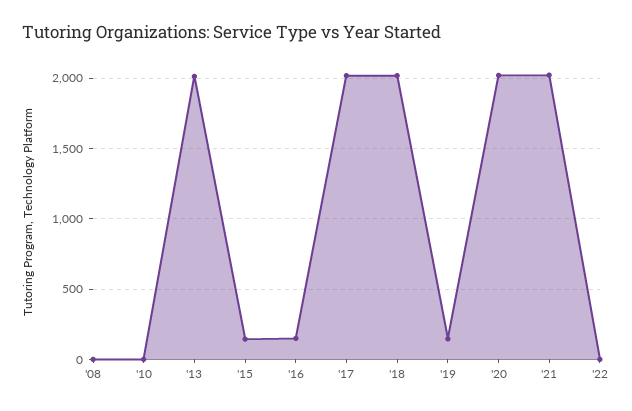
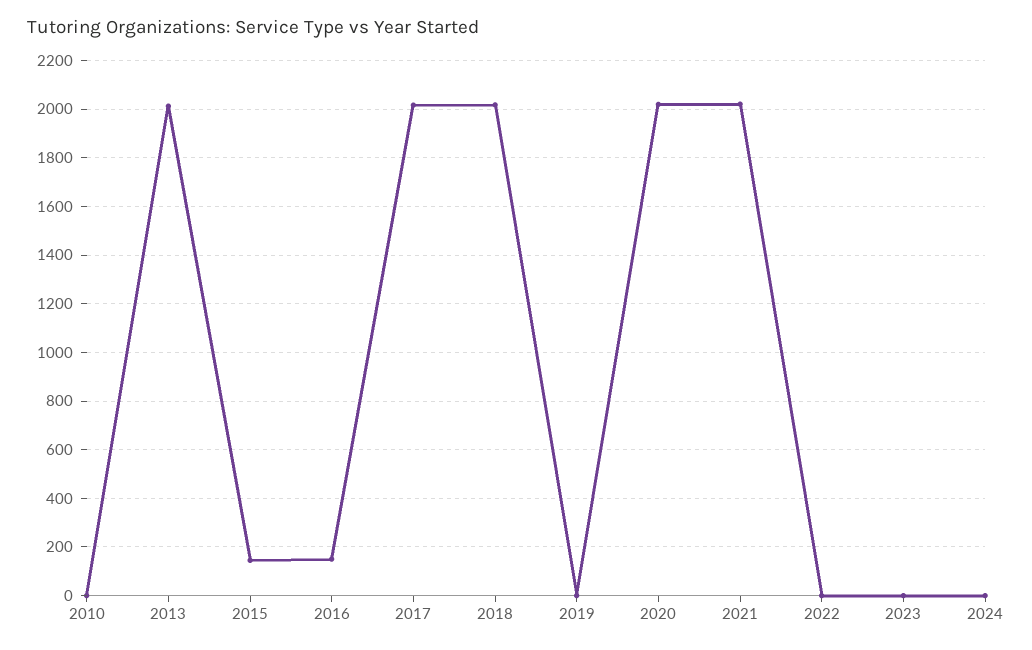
'08: 0 -> none
'19: 150 -> 0
2023: none -> 0
2024: none -> 0

